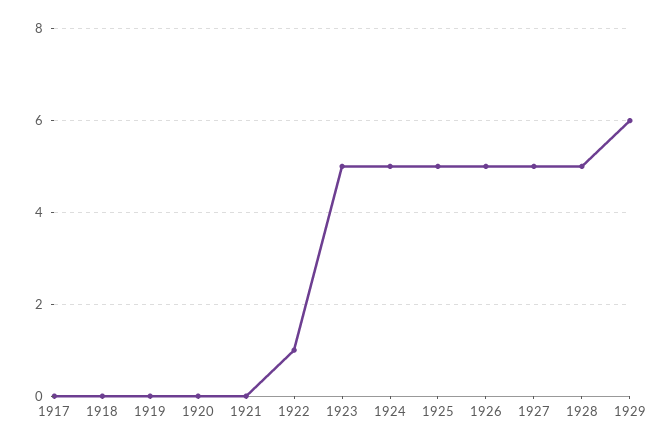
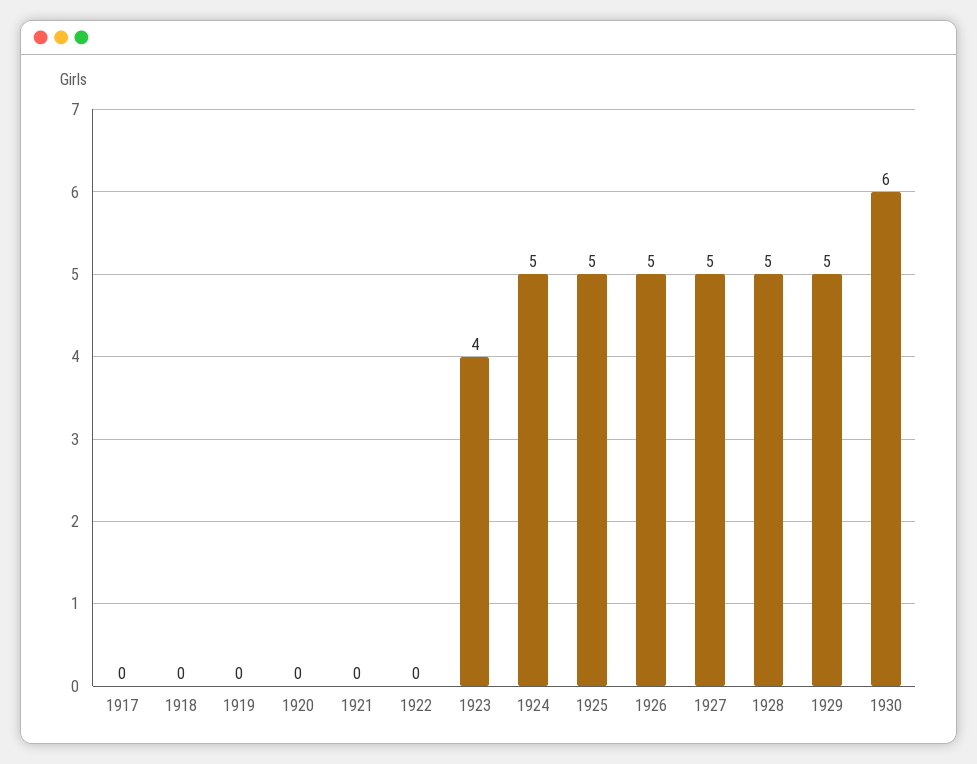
1922: 1 -> 0
1923: 5 -> 4
1929: 6 -> 5
1930: none -> 6

